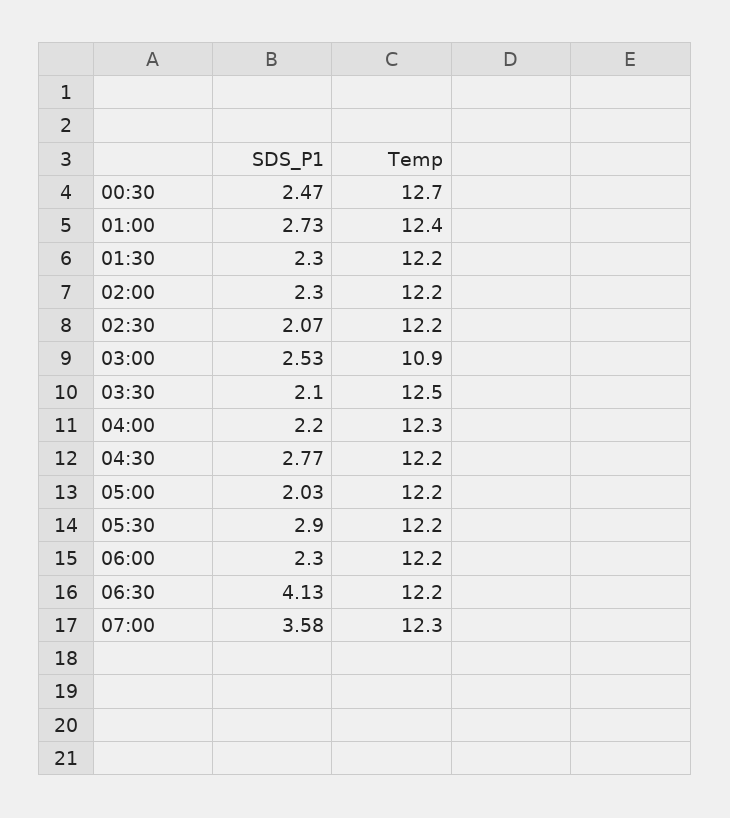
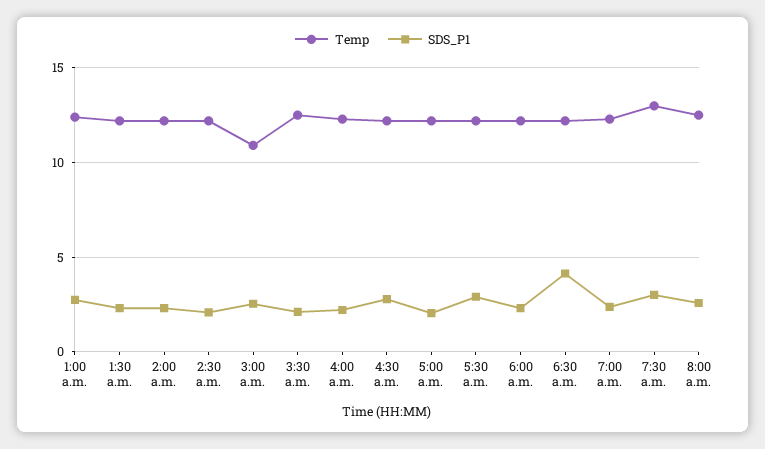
SDS_P1, 00:30: 2.47 -> none
Temp, 00:30: 12.7 -> none
SDS_P1, 07:00: 3.58 -> 2.5
Temp, 7:30 a.m.: none -> 13
SDS_P1, 7:30 a.m.: none -> 3
Temp, 8:00 a.m.: none -> 12.5
SDS_P1, 8:00 a.m.: none -> 2.5

